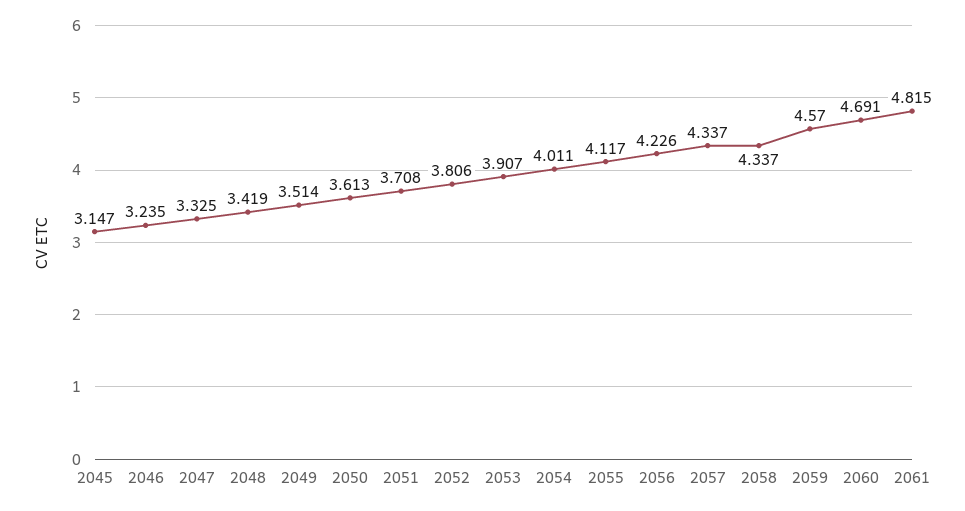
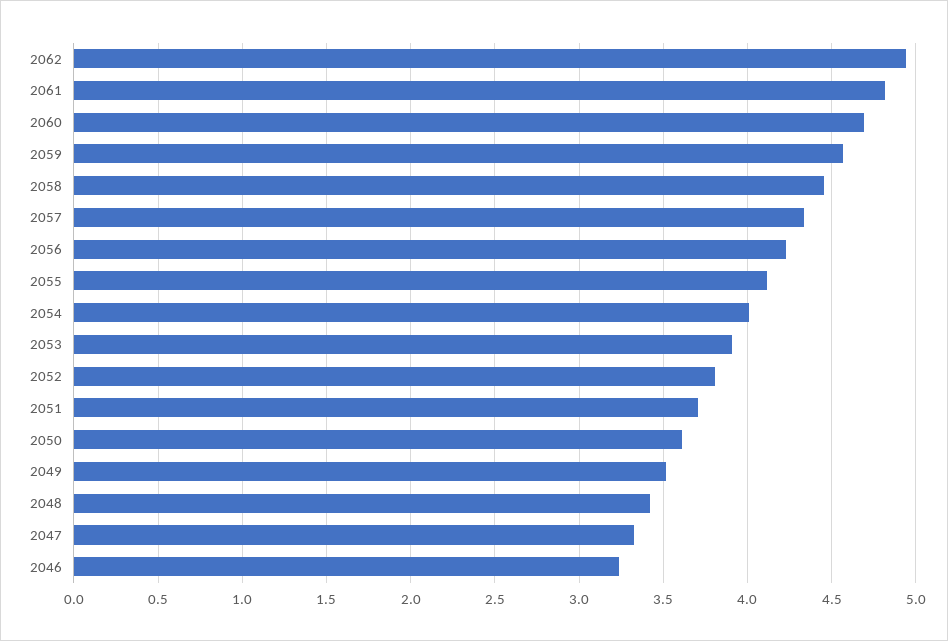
2045: 3.147 -> none
2058: 4.337 -> 4.45
2062: none -> 4.95

